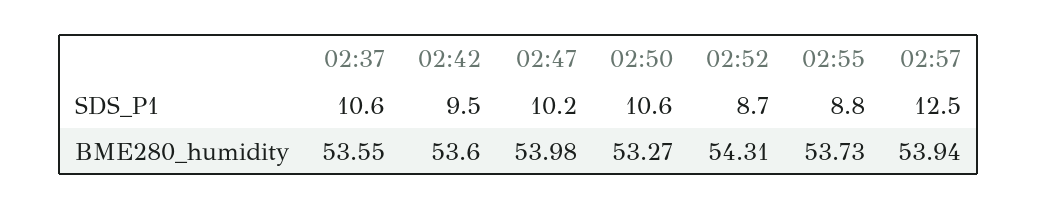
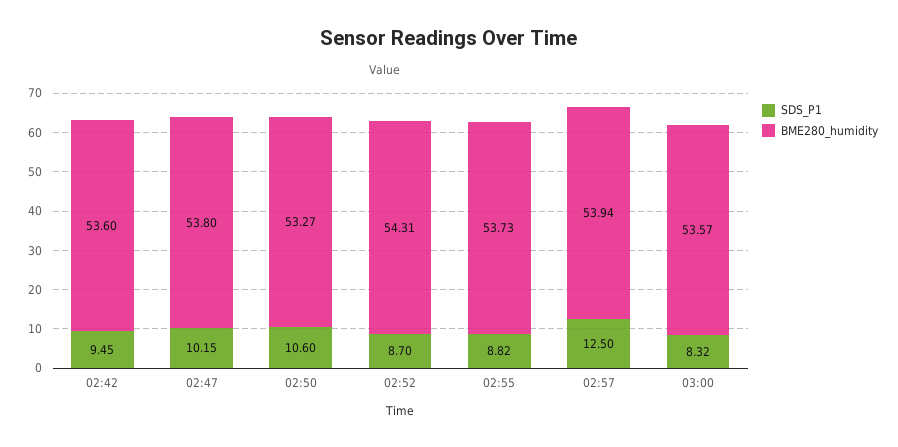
SDS_P1, 02:37: 10.6 -> none
BME280_humidity, 02:37: 53.55 -> none
BME280_humidity, 02:47: 53.98 -> 53.8
SDS_P1, 03:00: none -> 8.32
BME280_humidity, 03:00: none -> 53.57

